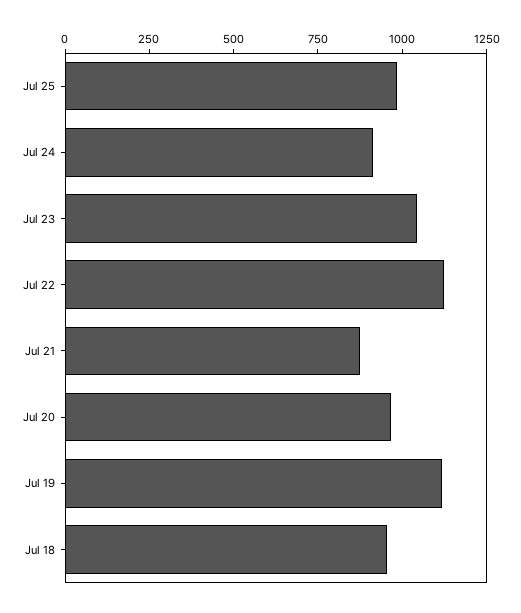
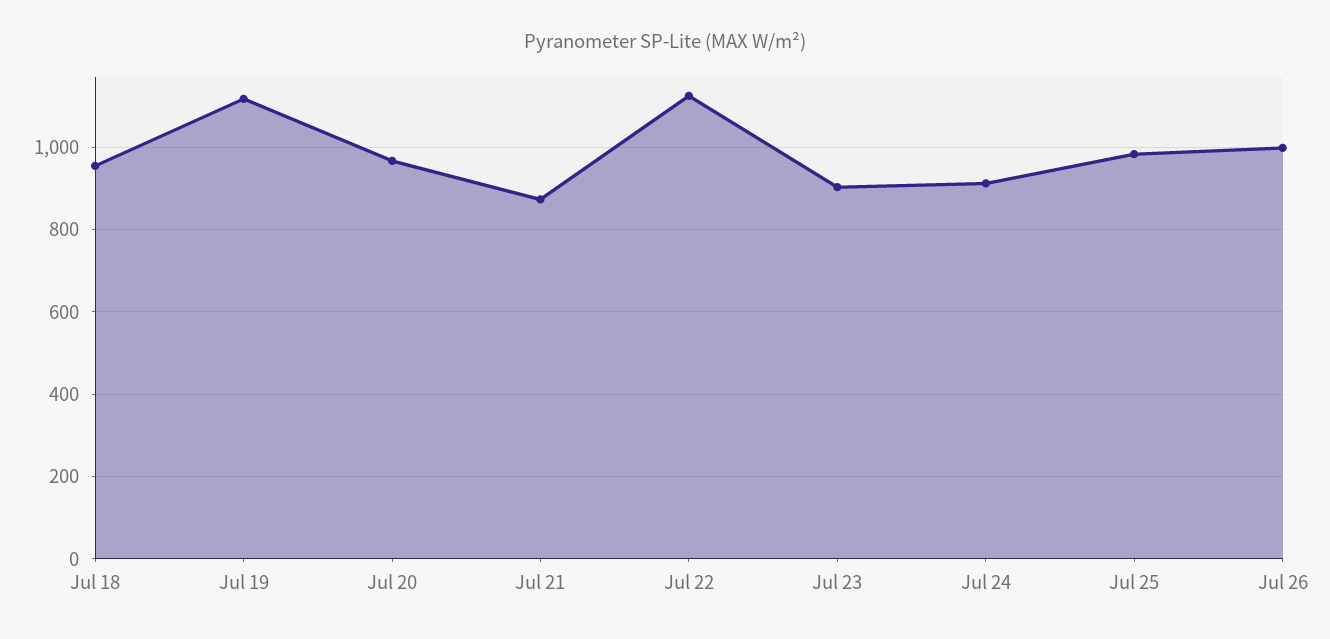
Jul 23: 1050 -> 900
Jul 26: none -> 1000

